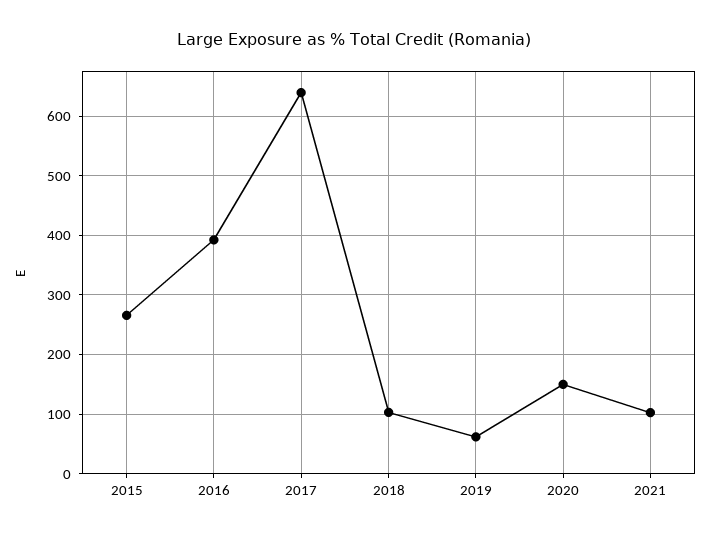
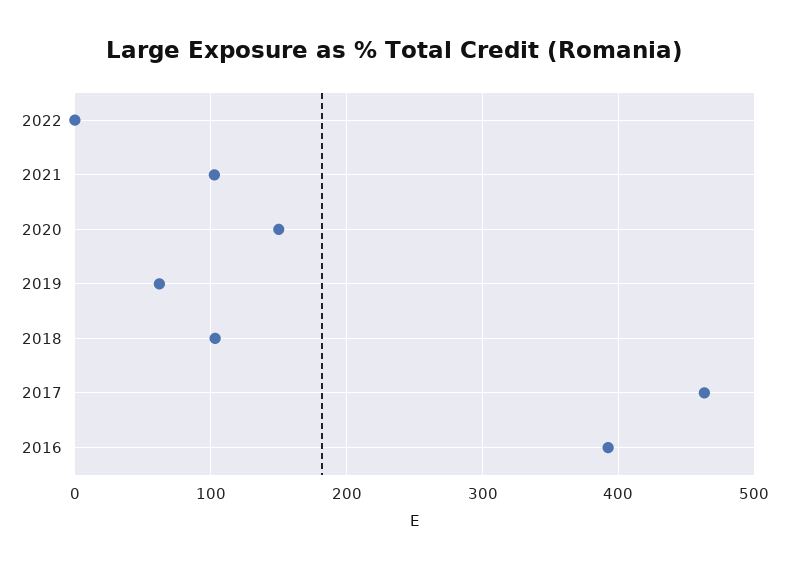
2015: 260 -> none
2017: 640 -> 460
2022: none -> 0

